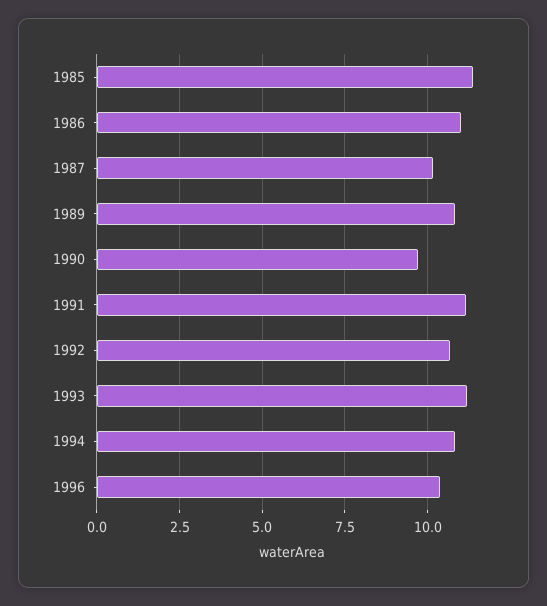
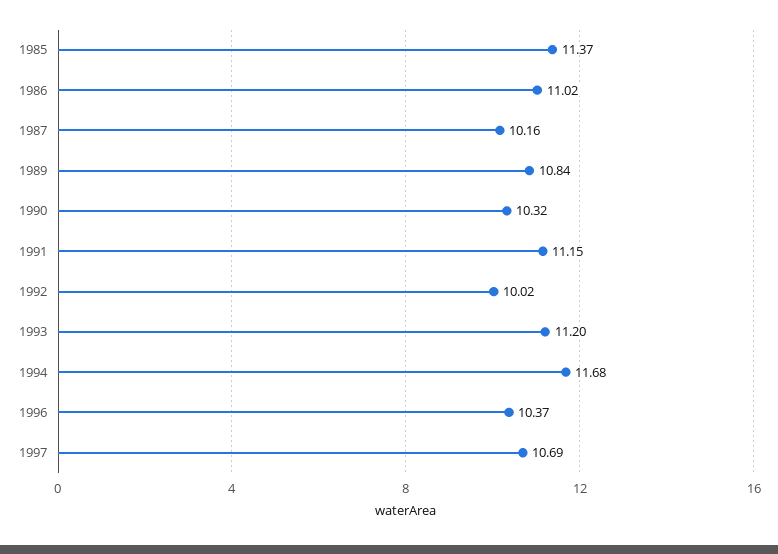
1990: 9.75 -> 10.32
1992: 10.75 -> 10.02
1994: 10.75 -> 11.68
1997: none -> 10.69

